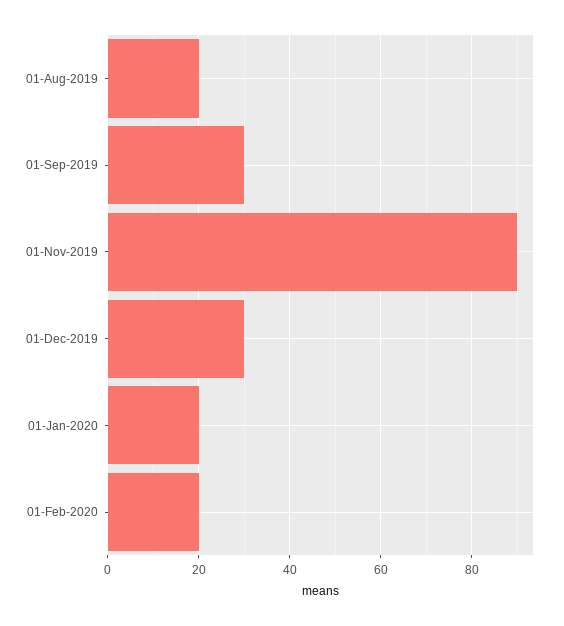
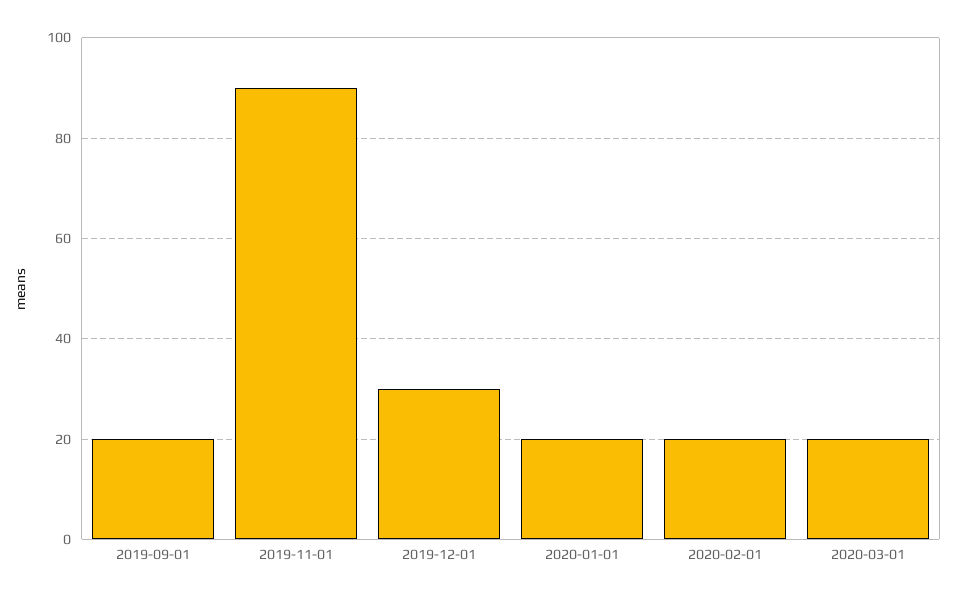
01-Aug-2019: 20 -> none
01-Sep-2019: 30 -> 20
2020-03-01: none -> 20

